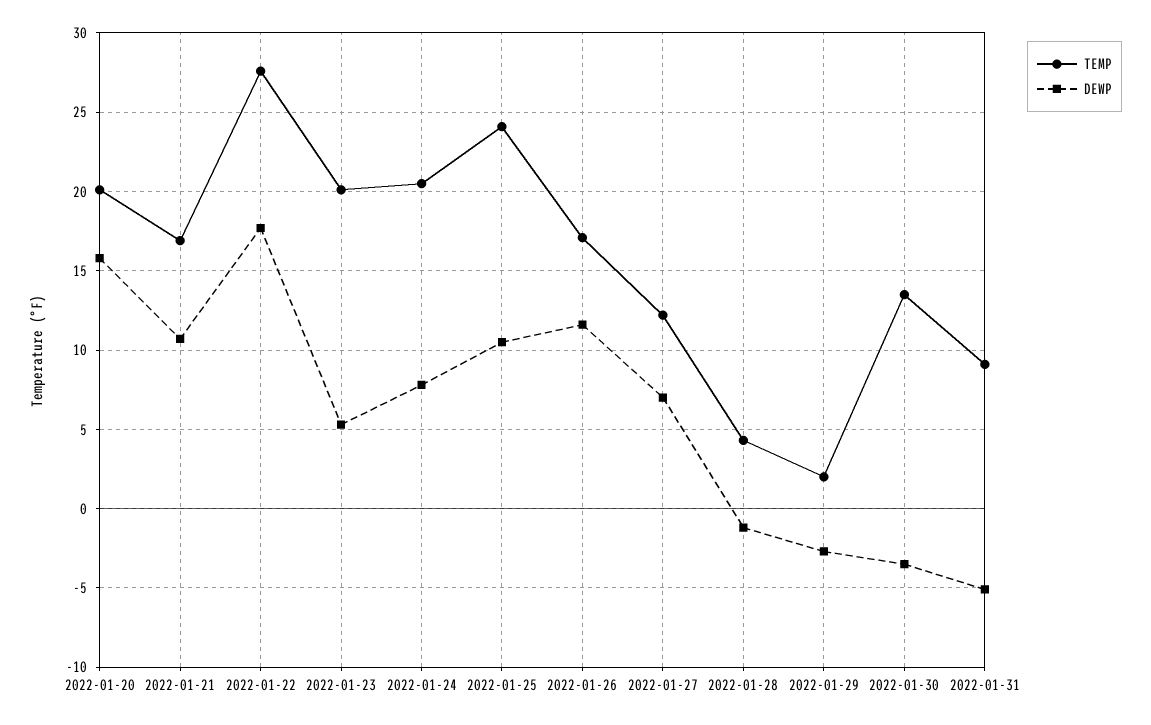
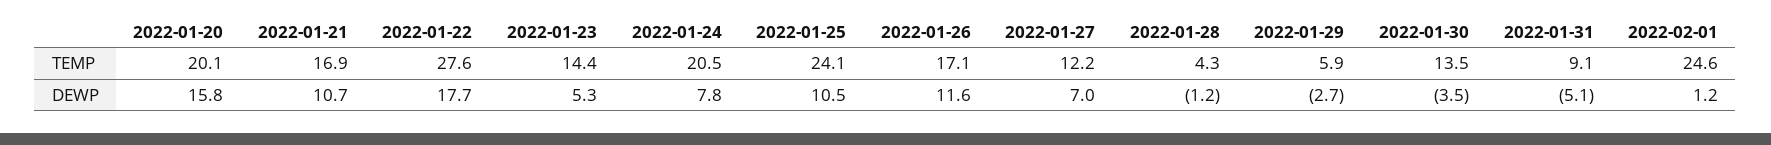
TEMP, 2022-01-23: 20 -> 14.4
TEMP, 2022-01-29: 2 -> 5.9
TEMP, 2022-02-01: none -> 24.6
DEWP, 2022-02-01: none -> 1.2

